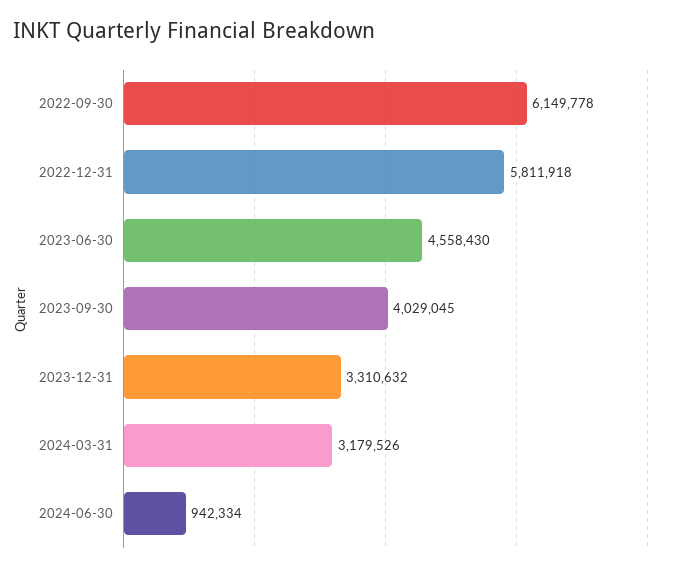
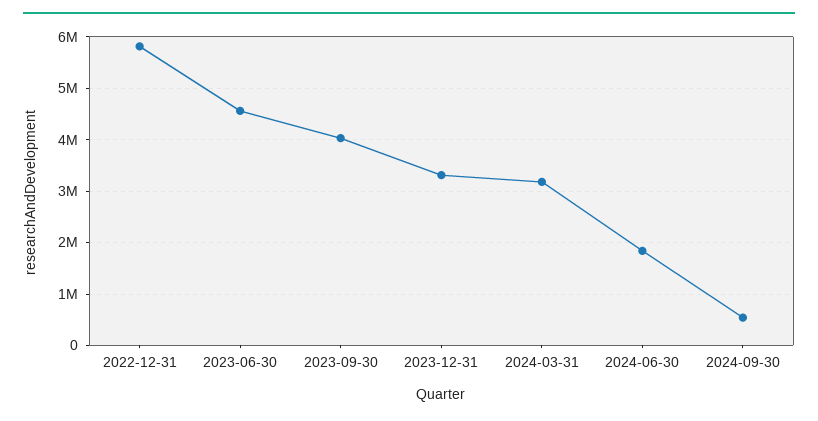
2022-09-30: 6149778 -> none
2024-06-30: 942334 -> 1800000
2024-09-30: none -> 600000

